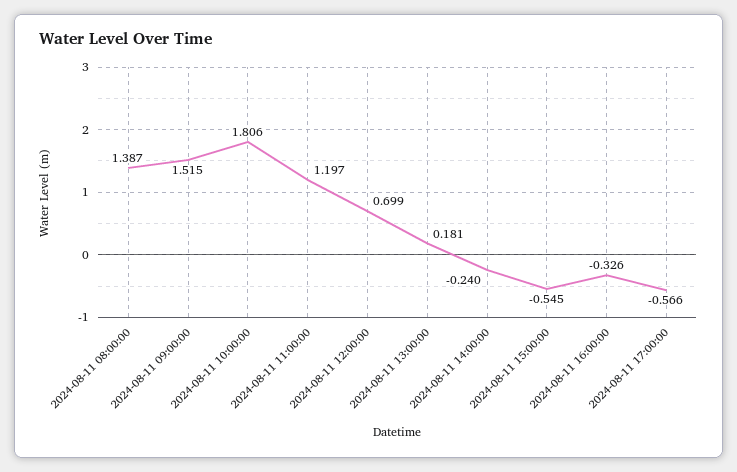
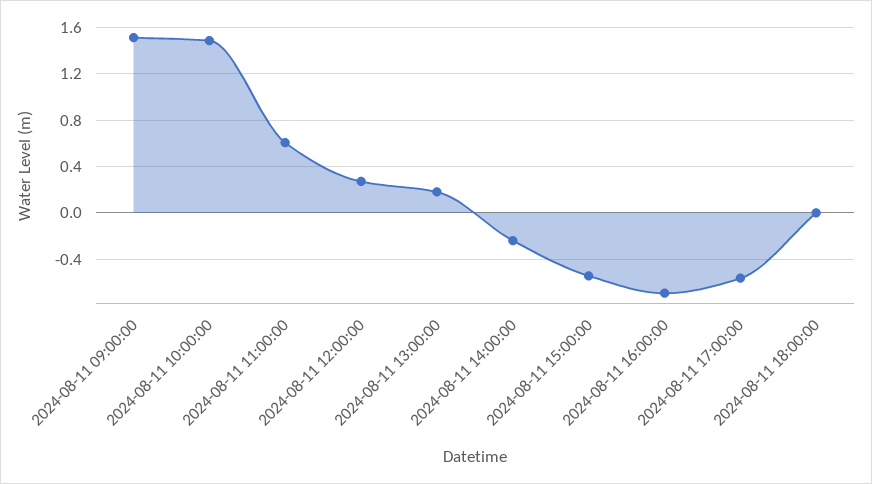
2024-08-11 08:00:00: 1.387 -> none
2024-08-11 10:00:00: 1.806 -> 1.5
2024-08-11 11:00:00: 1.197 -> 0.6
2024-08-11 12:00:00: 0.699 -> 0.3
2024-08-11 16:00:00: -0.326 -> -0.7
2024-08-11 18:00:00: none -> 0

